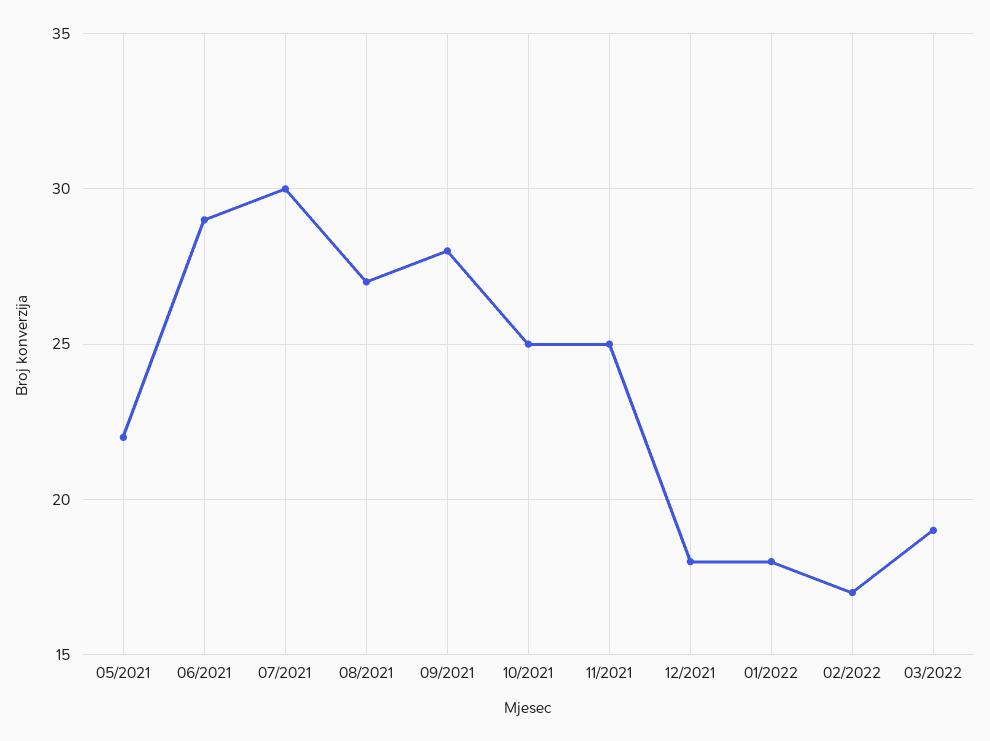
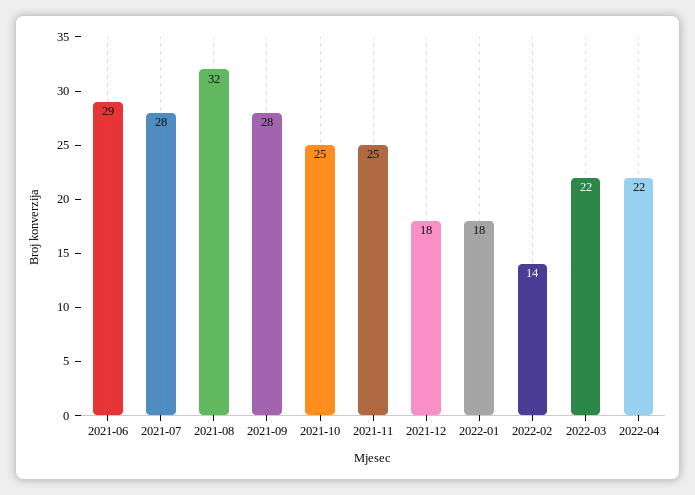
05/2021: 22 -> none
07/2021: 30 -> 28
08/2021: 27 -> 32
02/2022: 17 -> 14
03/2022: 19 -> 22
2022-04: none -> 22

